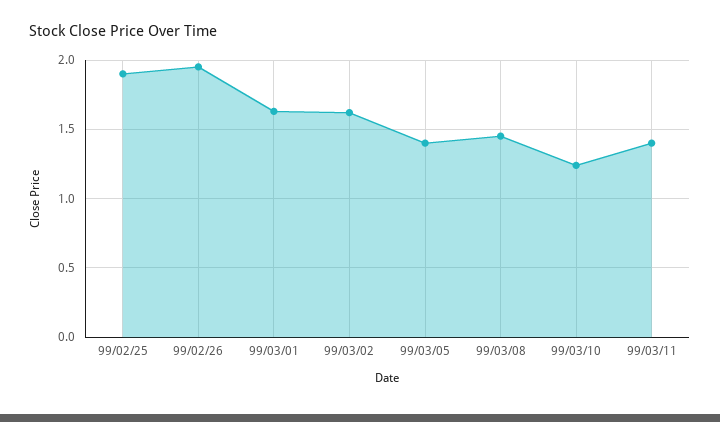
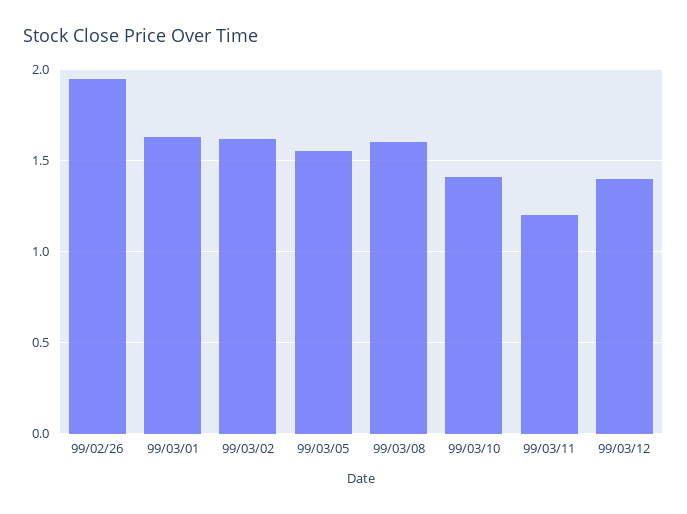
99/02/25: 1.9 -> none
99/03/05: 1.4 -> 1.55
99/03/08: 1.45 -> 1.6
99/03/10: 1.25 -> 1.4
99/03/11: 1.4 -> 1.2
99/03/12: none -> 1.4

